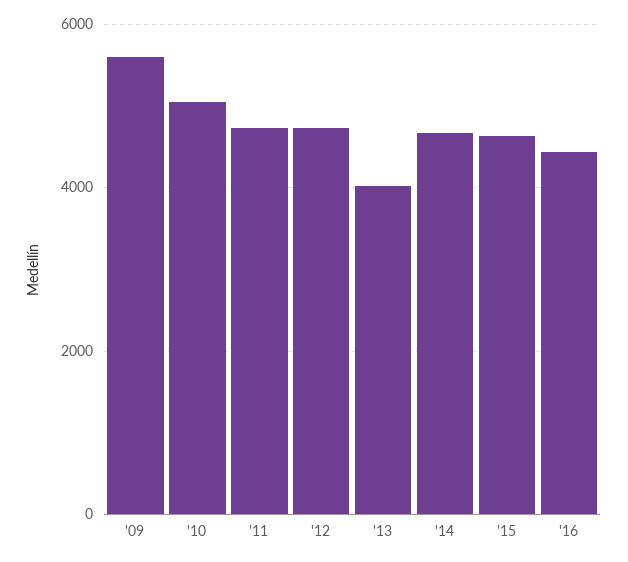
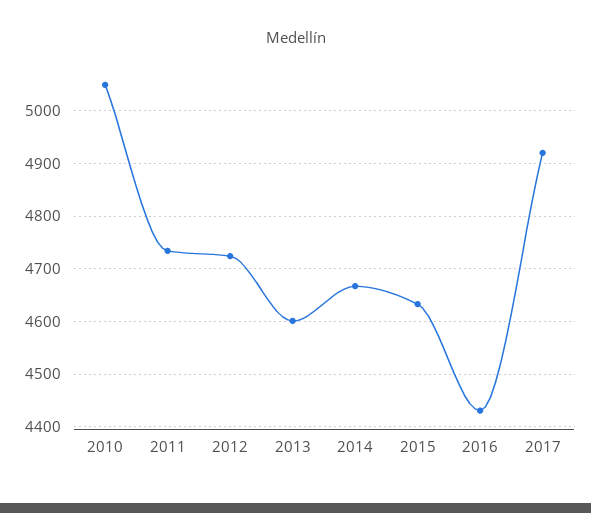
'09: 5600 -> none
'13: 4000 -> 4600
2017: none -> 4920

